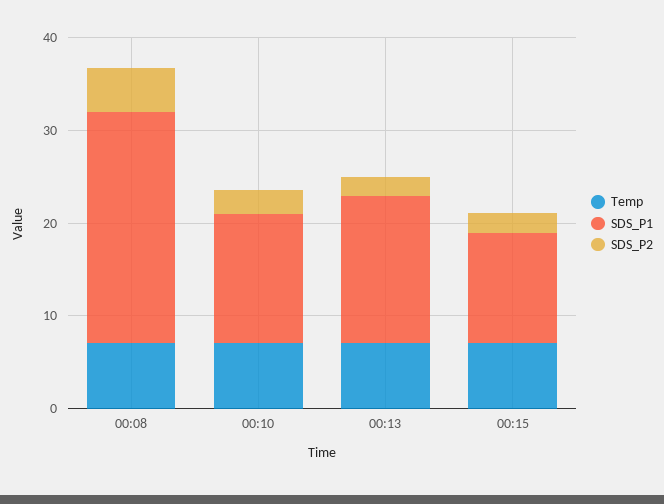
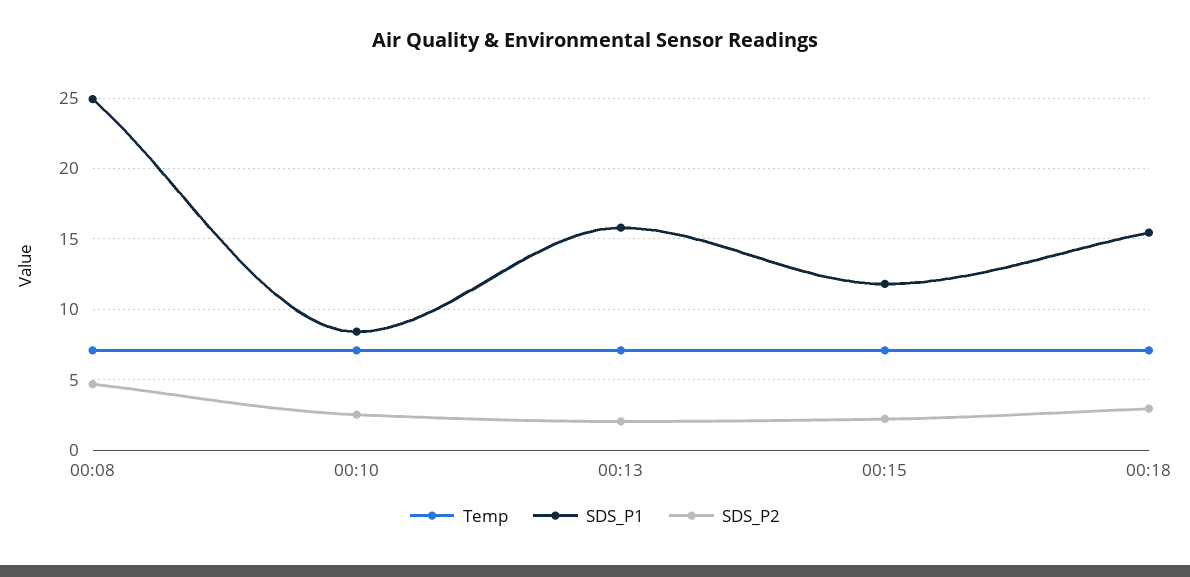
SDS_P1, 00:10: 14 -> 8.5
Temp, 00:18: none -> 7
SDS_P1, 00:18: none -> 15.5
SDS_P2, 00:18: none -> 3

